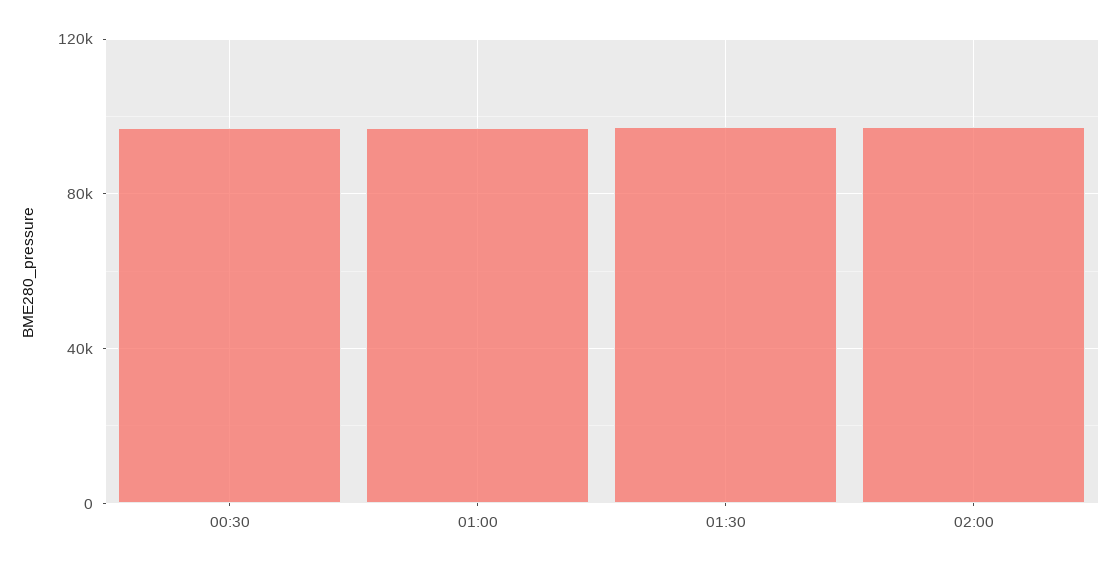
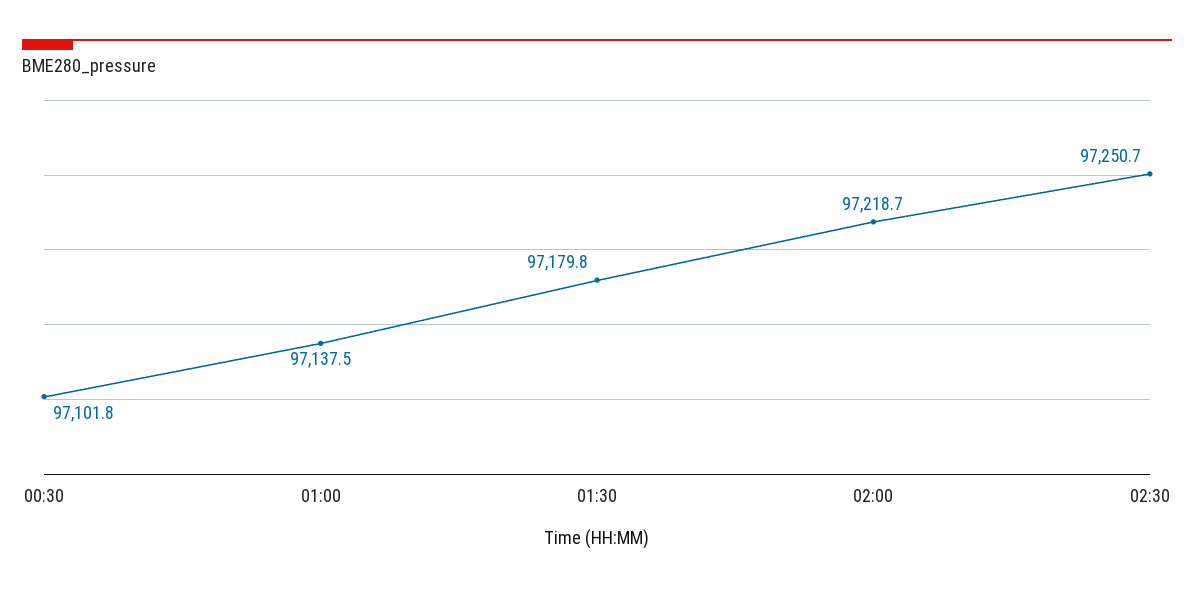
02:30: none -> 97250.7

